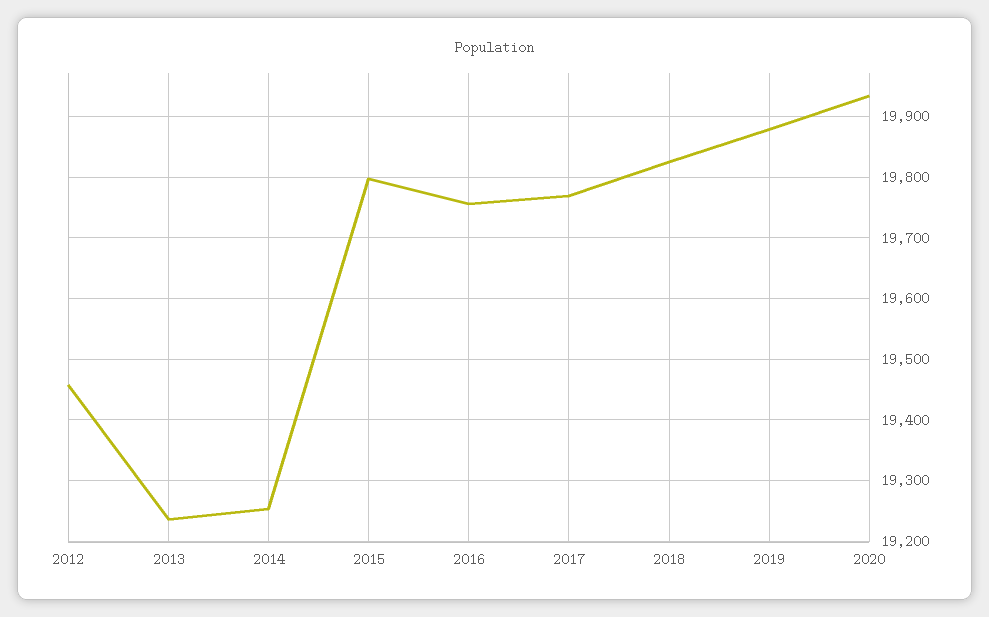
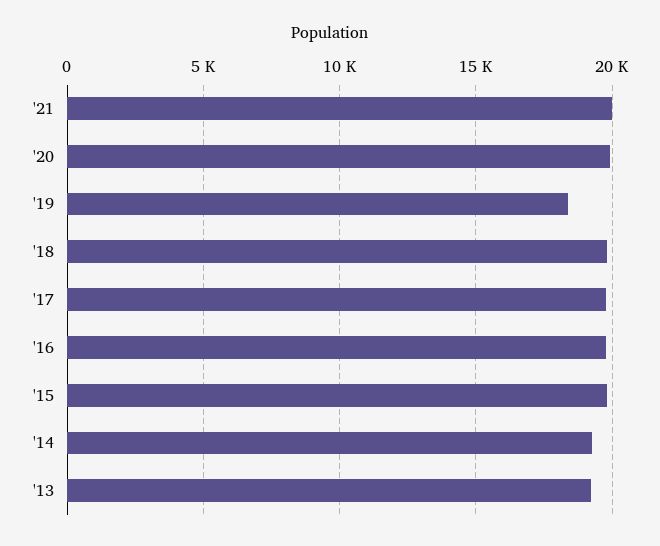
2012: 19460 -> none
2019: 19880 -> 18500
'21: none -> 20000

